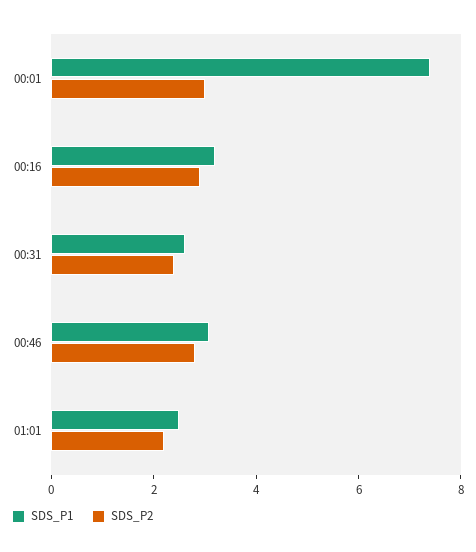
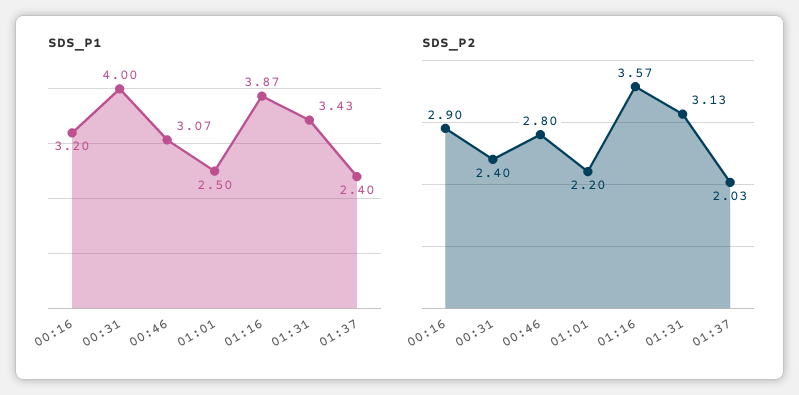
SDS_P1, 00:01: 7.5 -> none
SDS_P2, 00:01: 3 -> none
SDS_P1, 00:31: 2.5 -> 4
SDS_P1, 01:16: none -> 3.87
SDS_P1, 01:31: none -> 3.43
SDS_P1, 01:37: none -> 2.4
SDS_P2, 01:16: none -> 3.57
SDS_P2, 01:31: none -> 3.13
SDS_P2, 01:37: none -> 2.03

